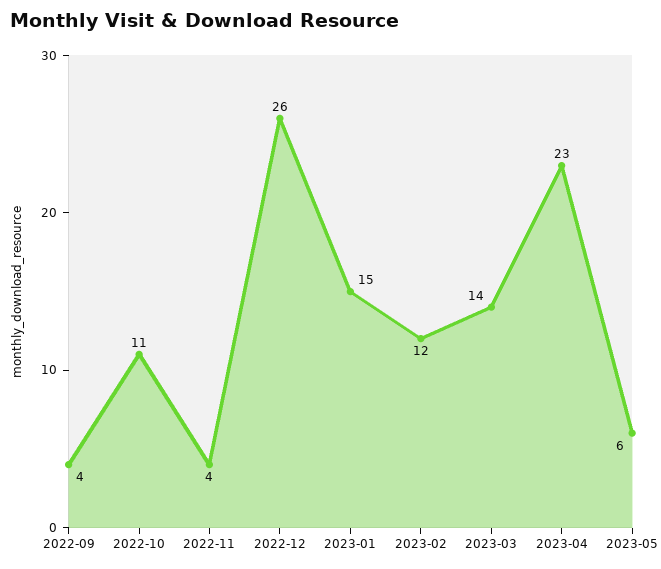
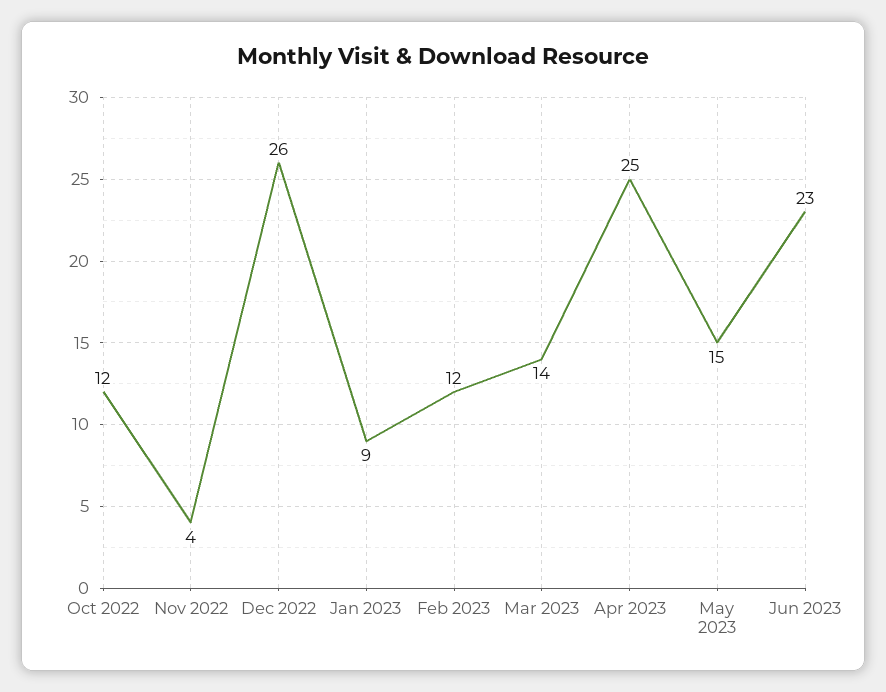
2022-09: 4 -> none
2022-10: 11 -> 12
2023-01: 15 -> 9
2023-04: 23 -> 25
2023-05: 6 -> 15
Jun 2023: none -> 23

